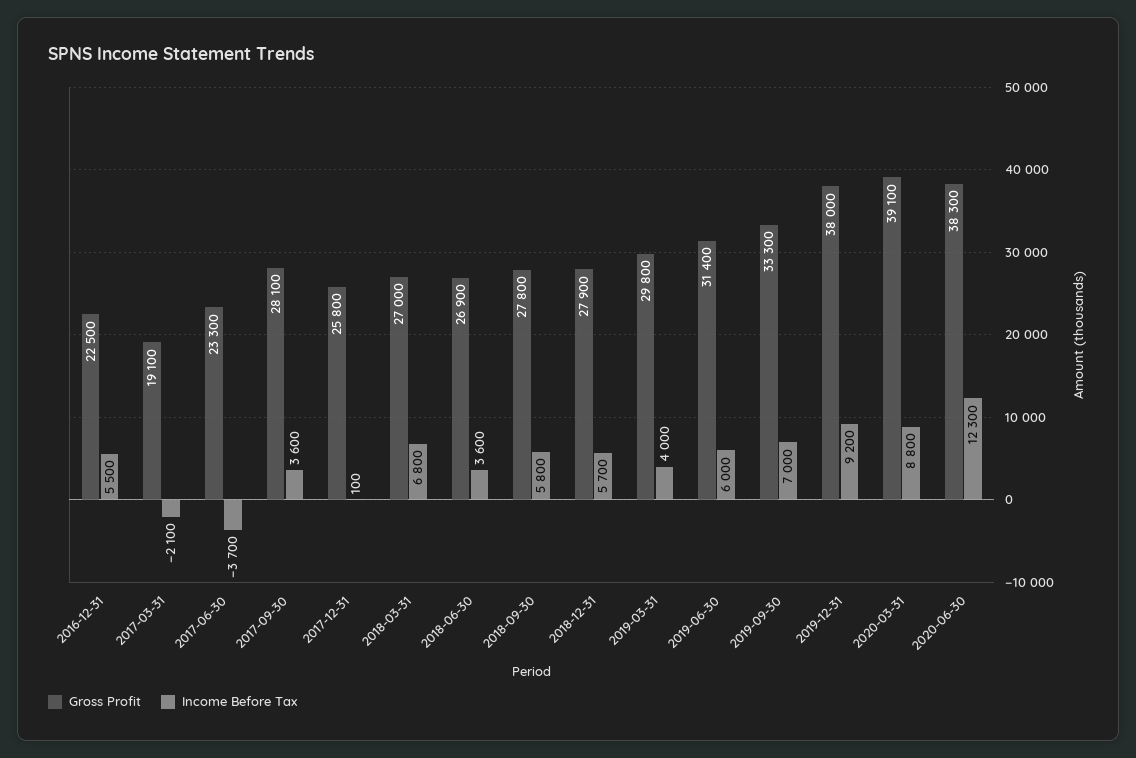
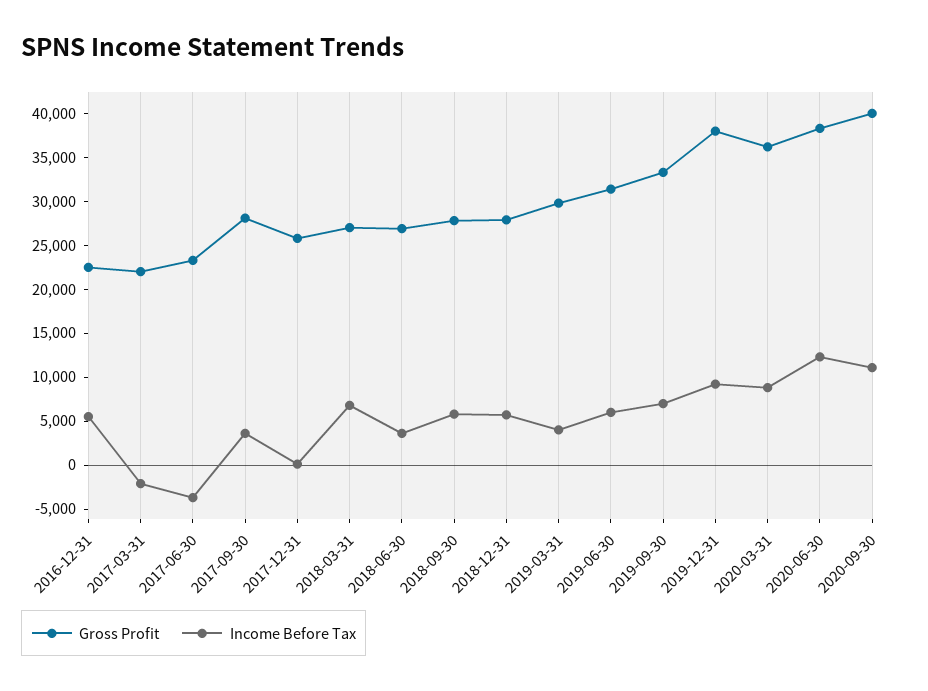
Gross Profit, 2017-03-31: 19100 -> 22000
Gross Profit, 2020-03-31: 39100 -> 36000
Gross Profit, 2020-09-30: none -> 40000
Income Before Tax, 2020-09-30: none -> 11000

